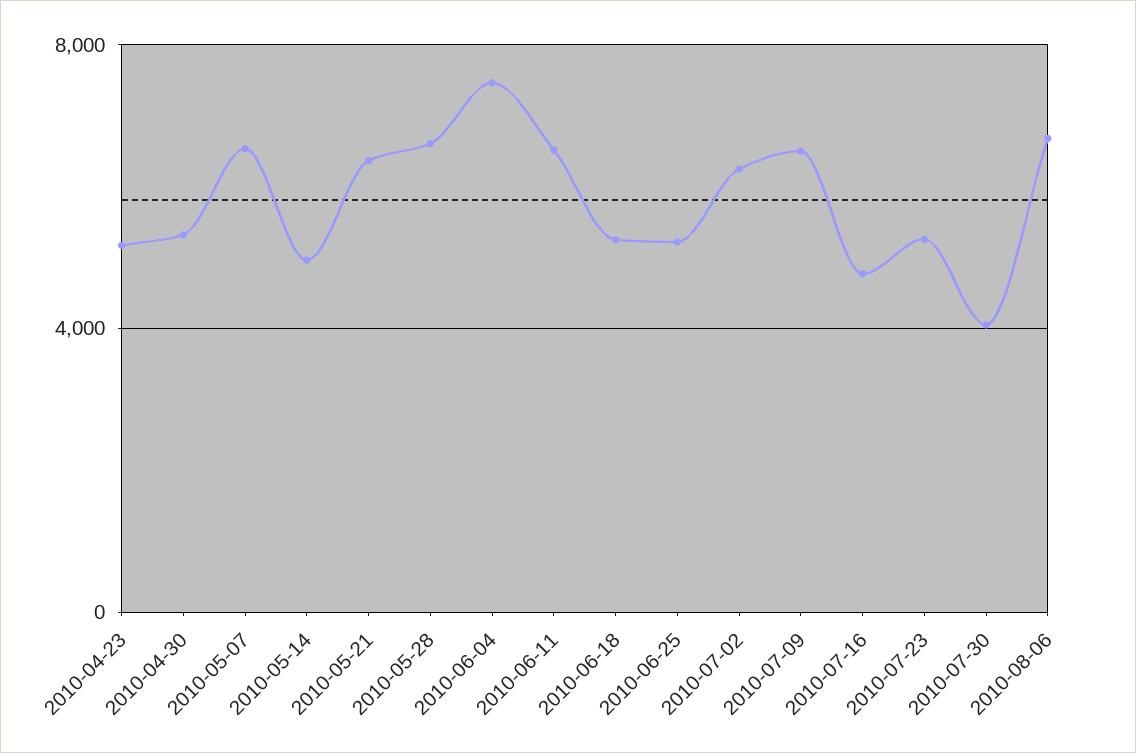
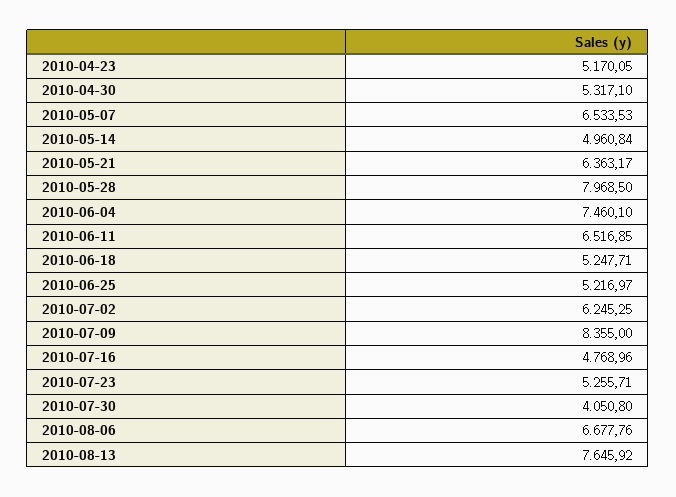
2010-05-28: 6500 -> 7968.5
2010-07-09: 6500 -> 8355
2010-08-13: none -> 7645.92

